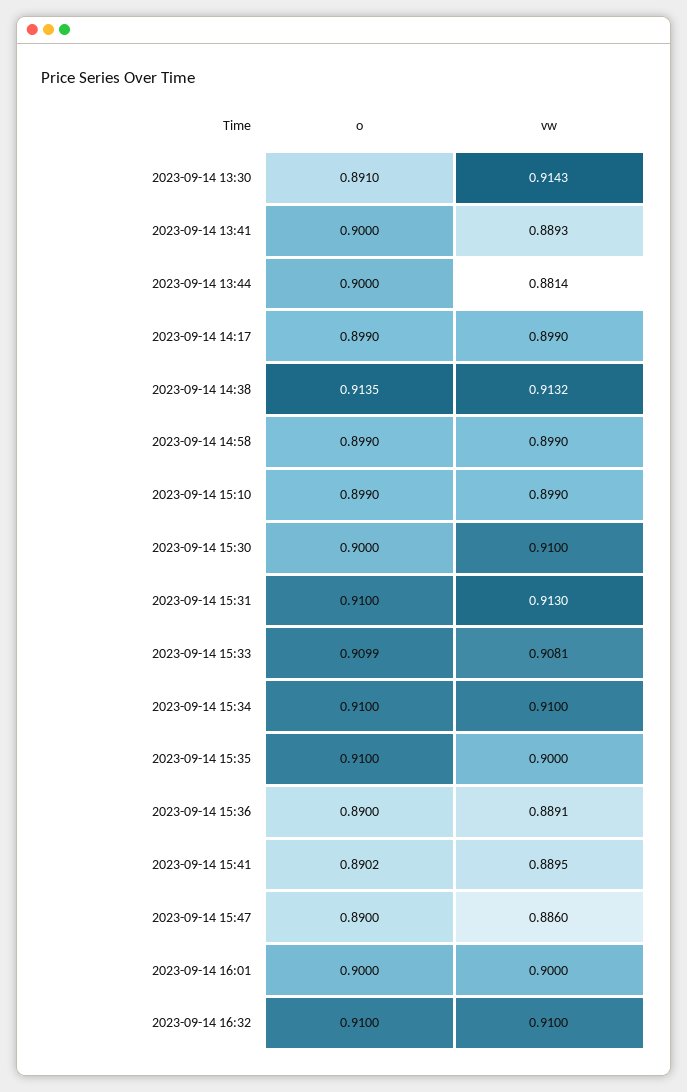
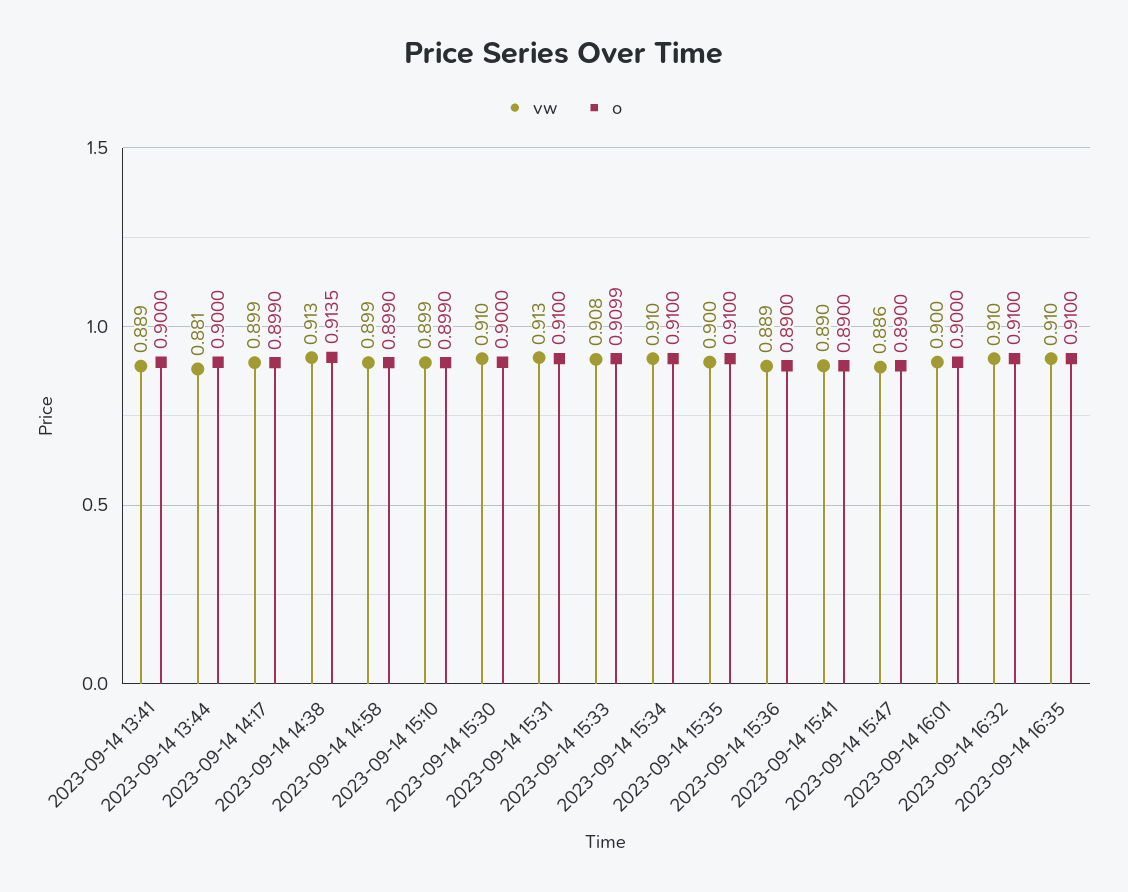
o, 2023-09-14 13:30: 0.891 -> none
vw, 2023-09-14 13:30: 0.9143 -> none
o, 2023-09-14 15:41: 0.8902 -> 0.89
vw, 2023-09-14 16:35: none -> 0.91
o, 2023-09-14 16:35: none -> 0.91

